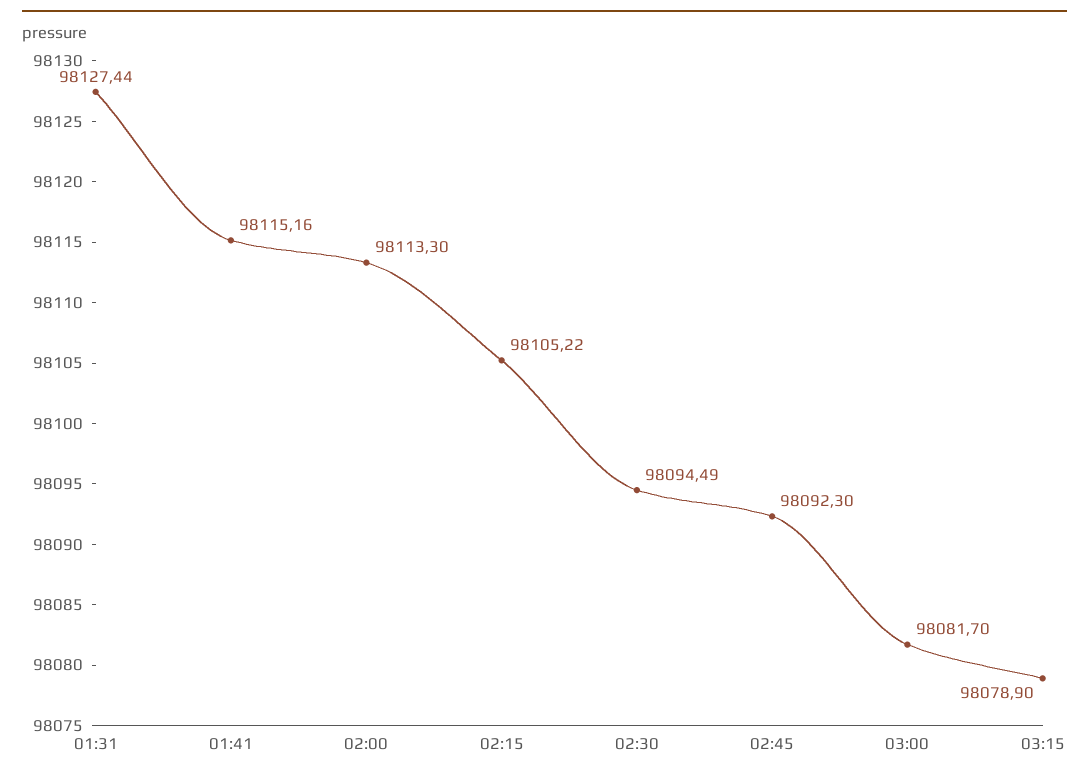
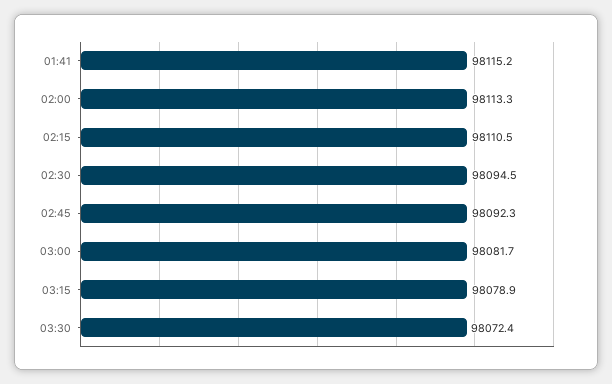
01:31: 98127.44 -> none
02:15: 98105.22 -> 98110.5
03:30: none -> 98072.4

